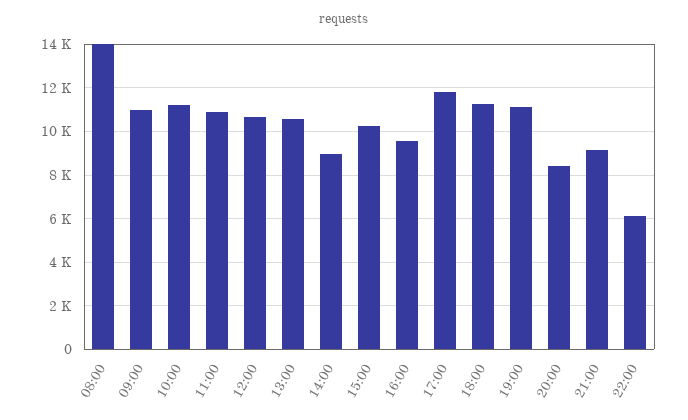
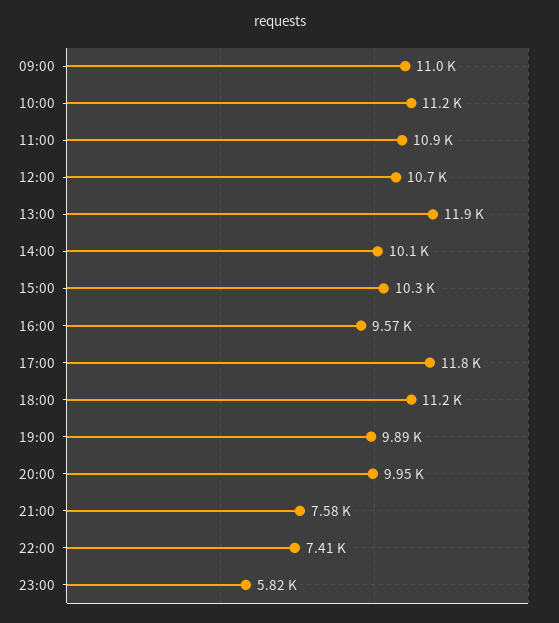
08:00: 14000 -> none
13:00: 10500 -> 11900
14:00: 9000 -> 10100
19:00: 11000 -> 9890
20:00: 8500 -> 9950
21:00: 9000 -> 7580
22:00: 6000 -> 7410
23:00: none -> 5820

